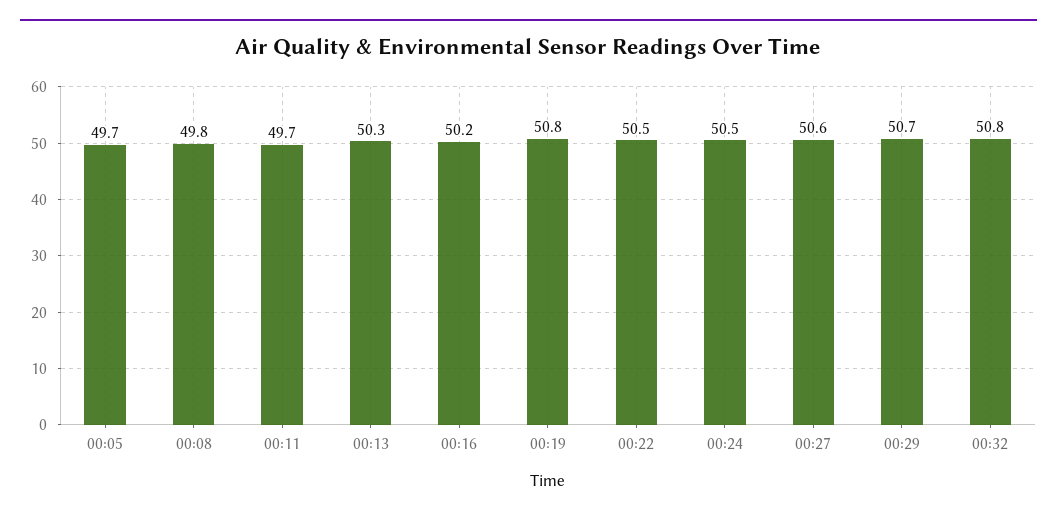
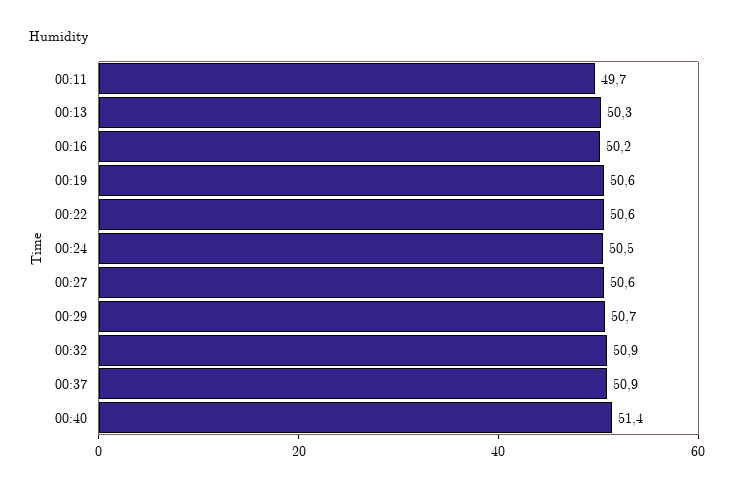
00:05: 49.7 -> none
00:08: 49.8 -> none
00:19: 50.8 -> 50.6
00:22: 50.5 -> 50.6
00:32: 50.8 -> 50.9
00:37: none -> 50.9
00:40: none -> 51.4

